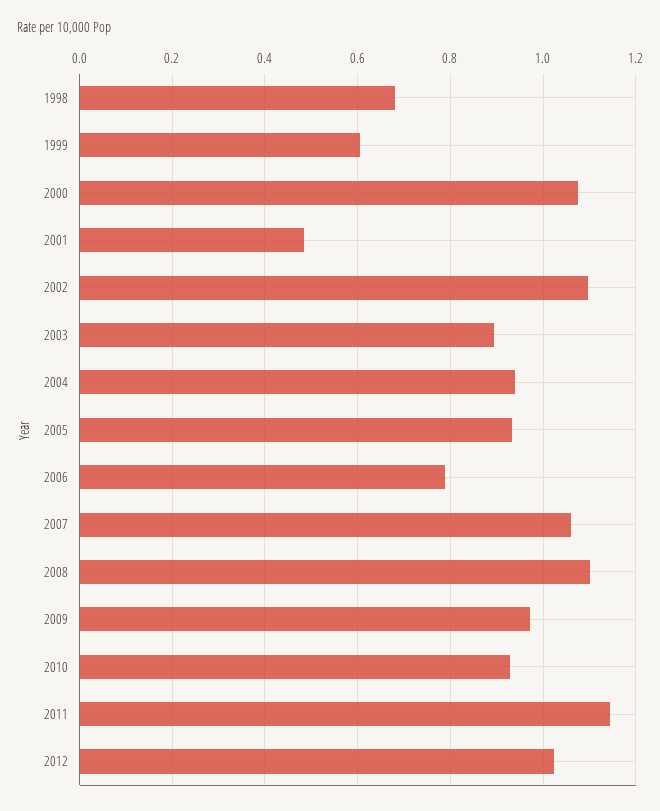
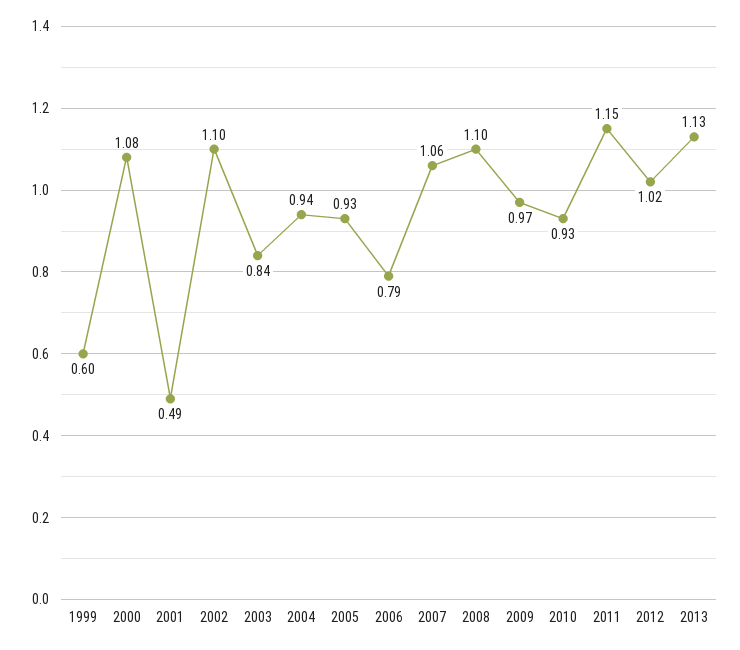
1998: 0.68 -> none
2003: 0.9 -> 0.84
2013: none -> 1.13

